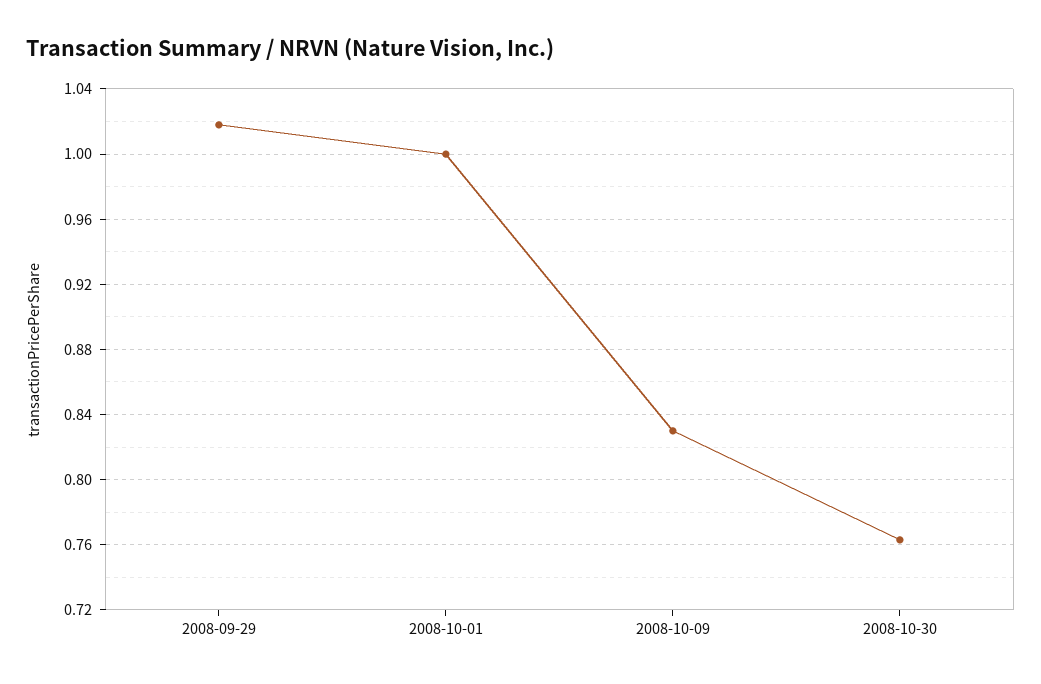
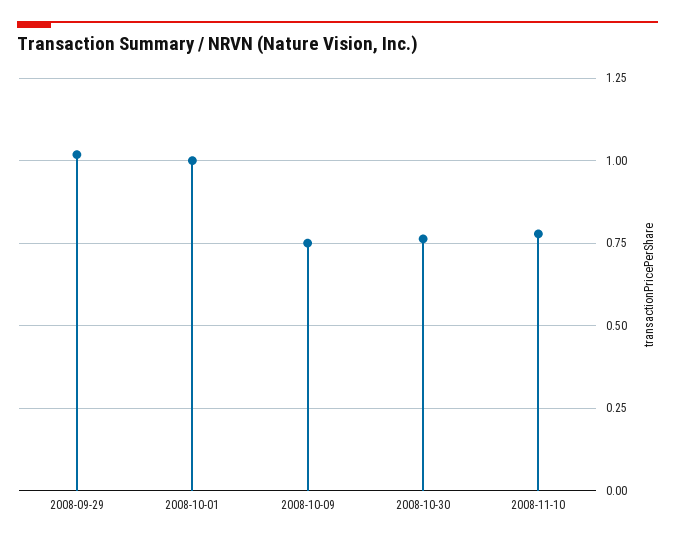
2008-10-09: 0.83 -> 0.75
2008-11-10: none -> 0.775

